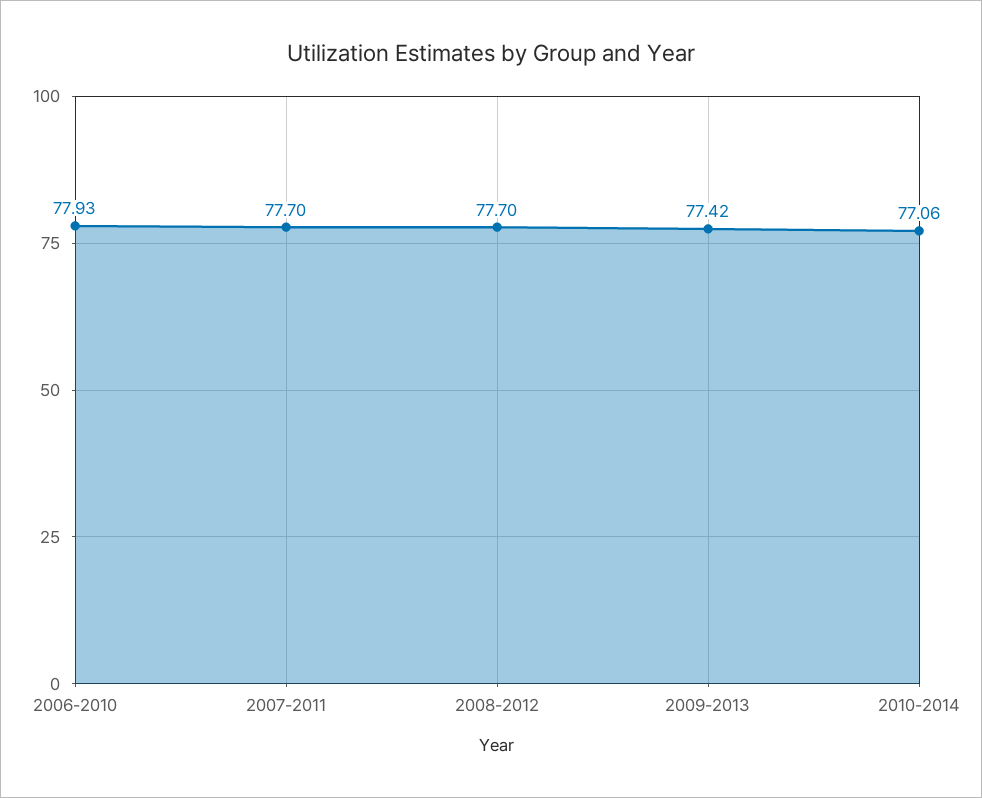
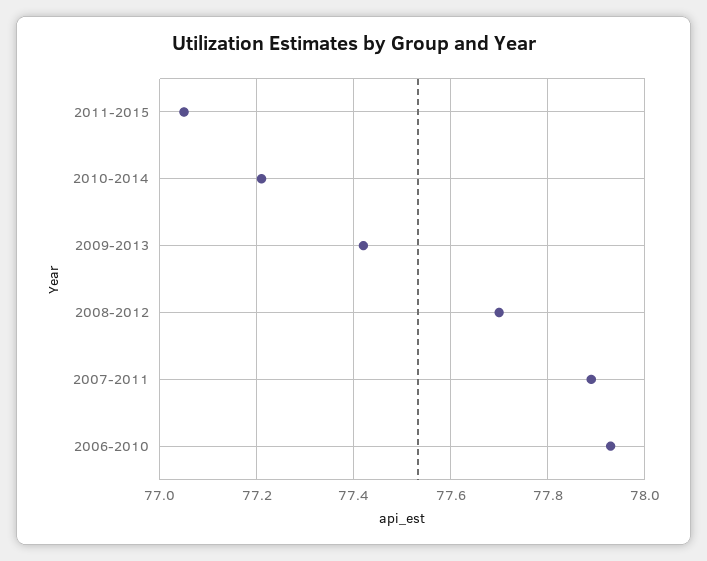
2007-2011: 77.7 -> 77.9
2010-2014: 77.06 -> 77.2
2011-2015: none -> 77.05

